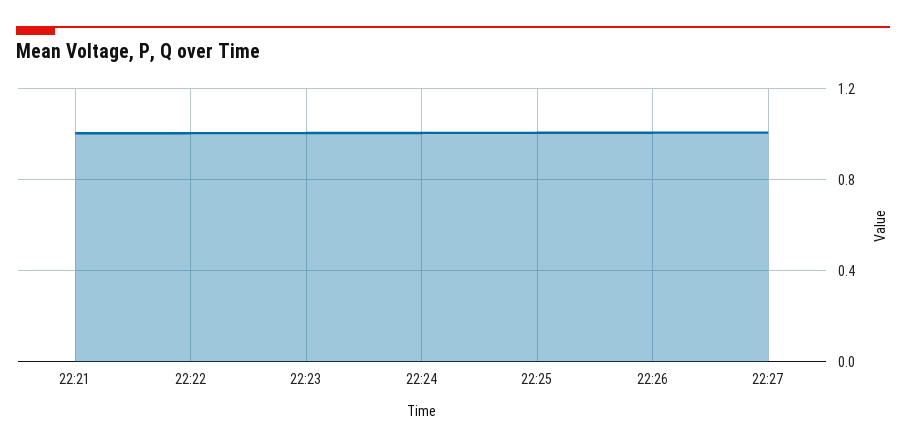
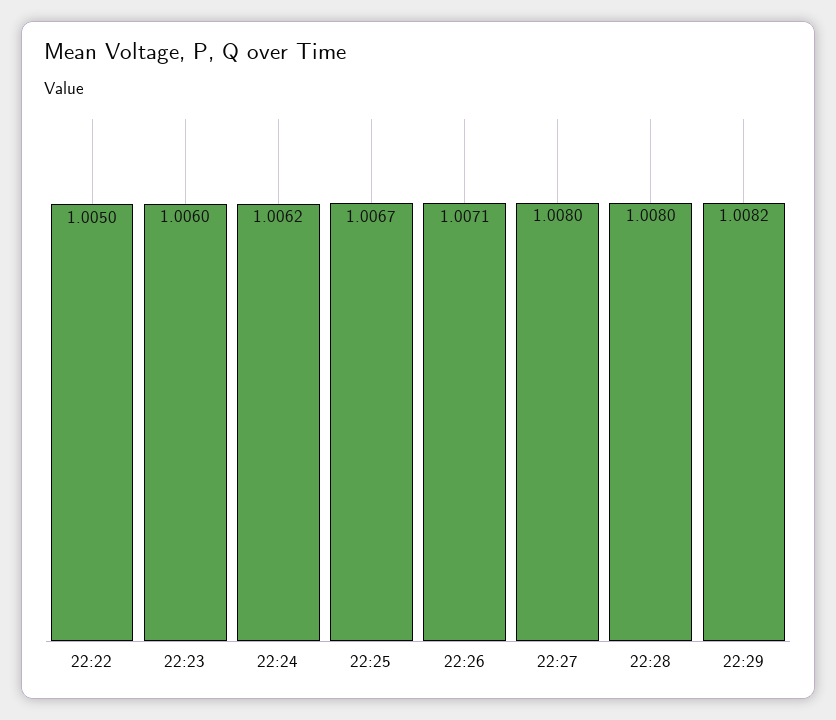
22:21: 1 -> none
22:28: none -> 1.008
22:29: none -> 1.0082

